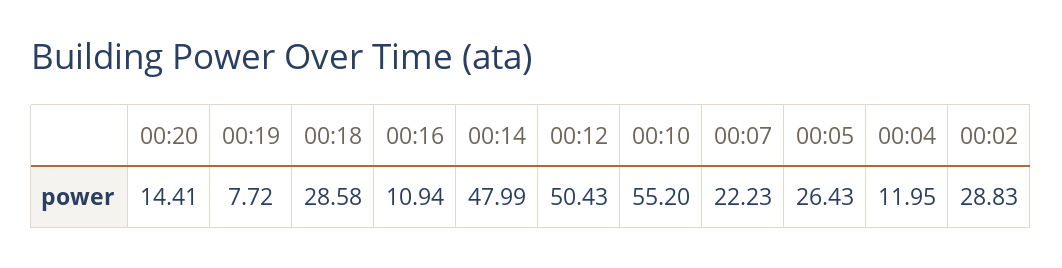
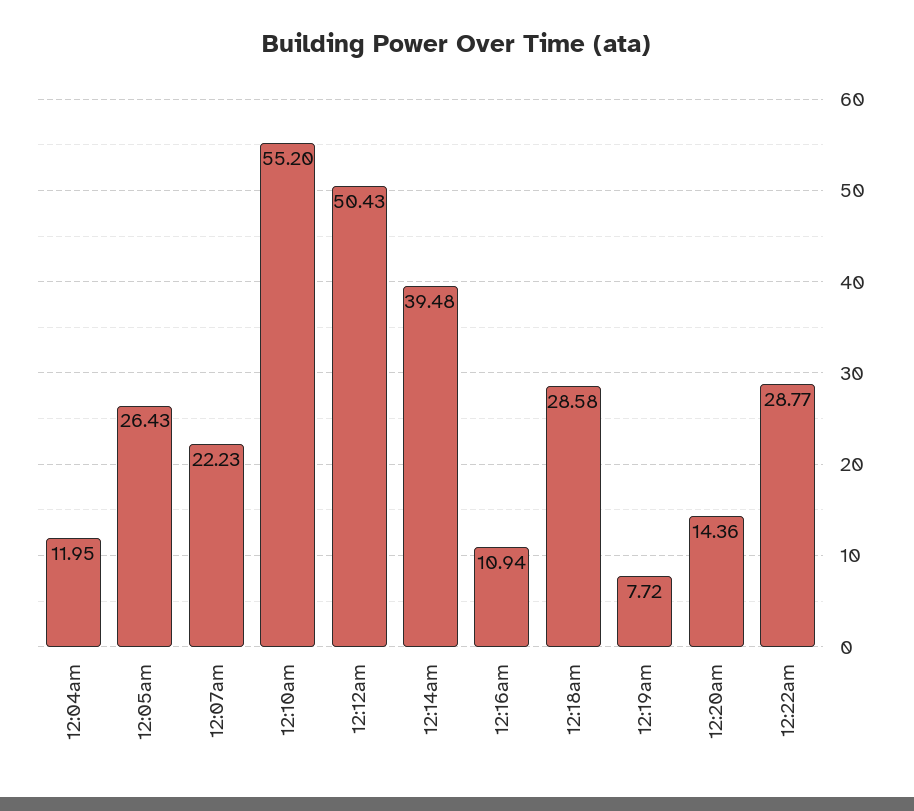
00:20: 14.41 -> 14.36
00:14: 47.99 -> 39.48
00:02: 28.83 -> none
12:22am: none -> 28.77

